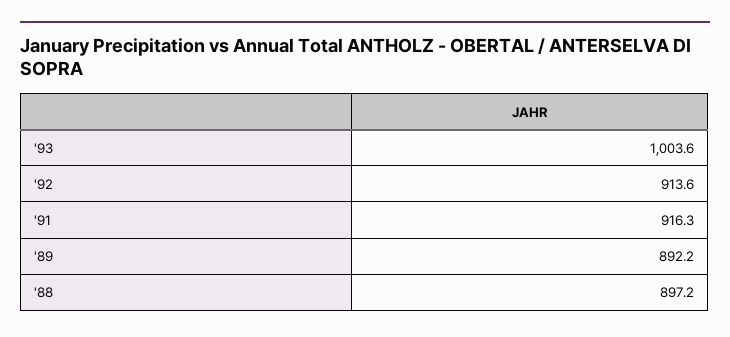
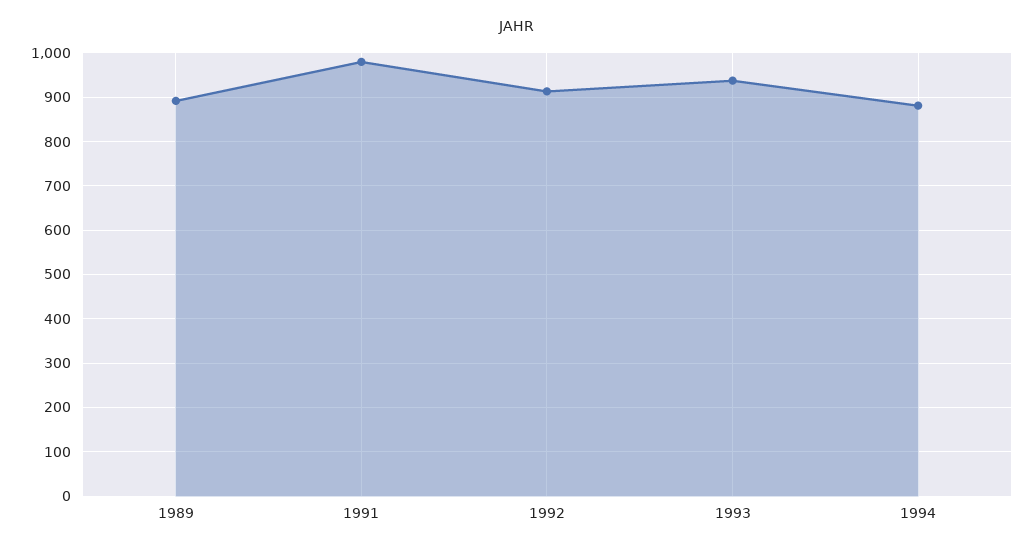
'93: 1003.6 -> 940
'91: 916.3 -> 980
'88: 897.2 -> none
1994: none -> 880

